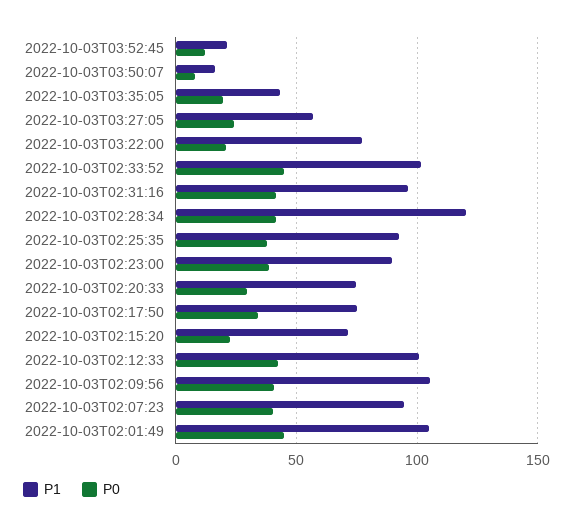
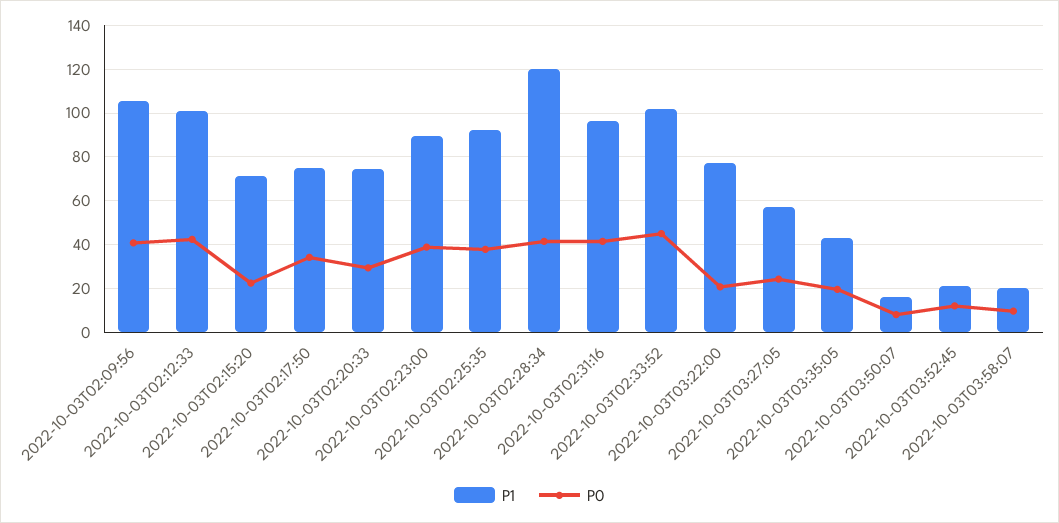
P1, 2022-10-03T02:07:23: 95 -> none
P0, 2022-10-03T02:07:23: 40 -> none
P1, 2022-10-03T02:01:49: 105 -> none
P0, 2022-10-03T02:01:49: 45 -> none
P1, 2022-10-03T03:58:07: none -> 20
P0, 2022-10-03T03:58:07: none -> 10

